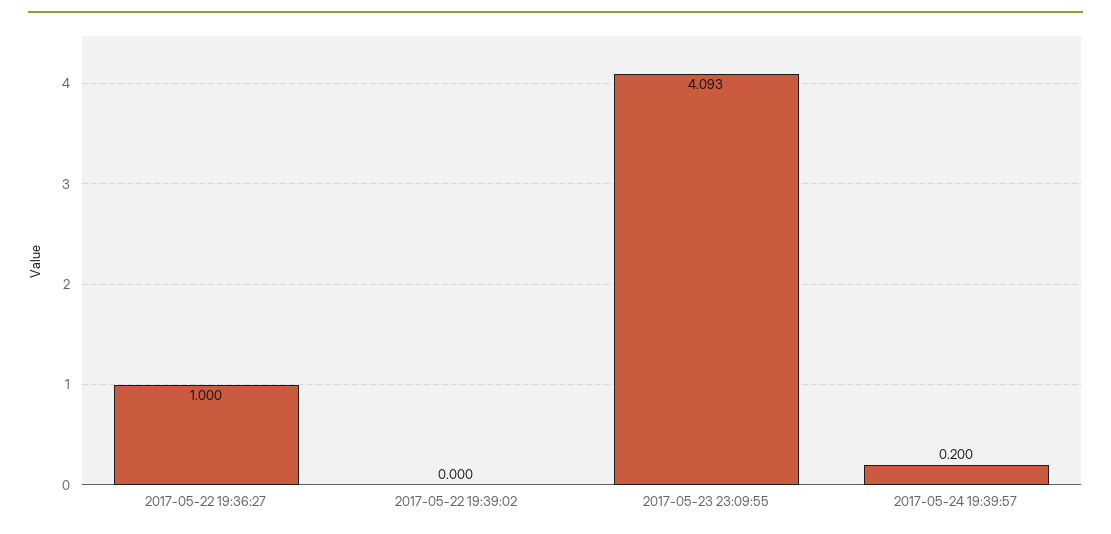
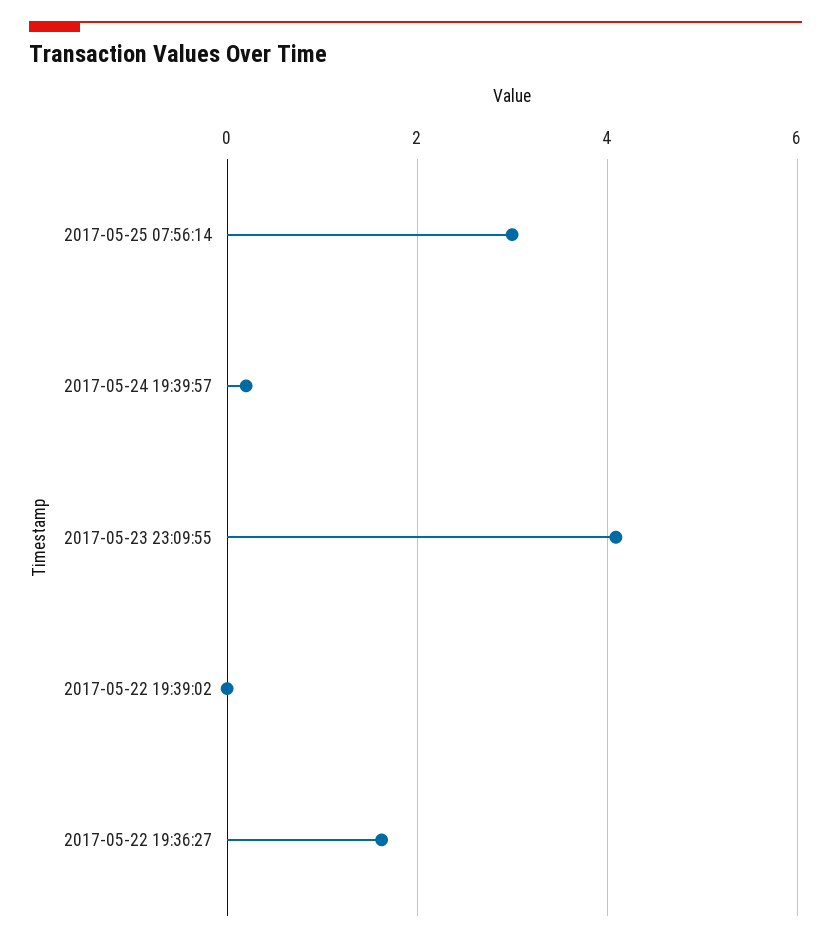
2017-05-22 19:36:27: 1 -> 1.6
2017-05-25 07:56:14: none -> 3

